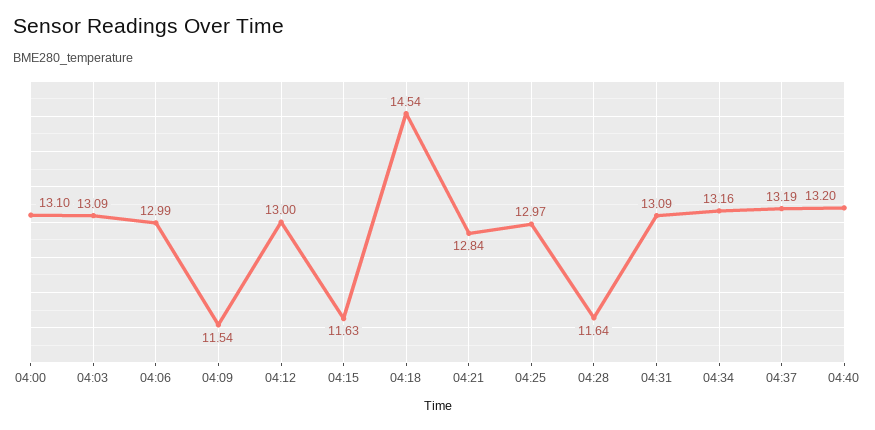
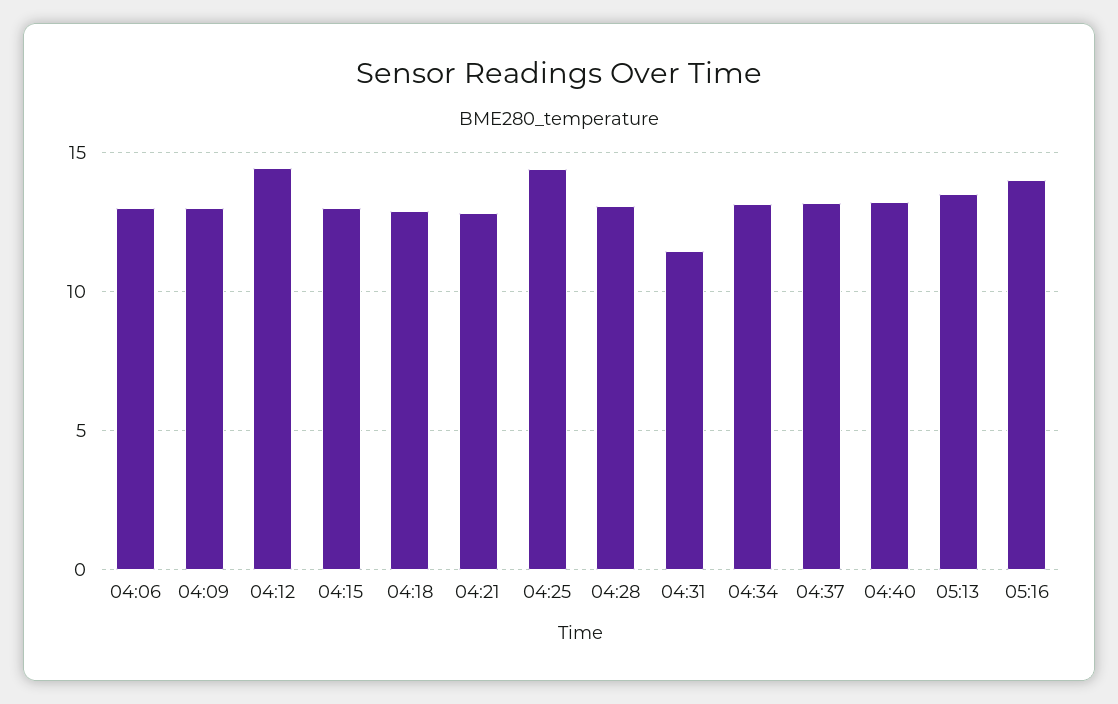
04:00: 13.1 -> none
04:03: 13.09 -> none
04:09: 11.54 -> 13
04:12: 13 -> 14.5
04:15: 11.63 -> 13
04:18: 14.54 -> 13
04:25: 12.97 -> 14.5
04:28: 11.64 -> 13
04:31: 13.09 -> 11.5
05:13: none -> 13.5
05:16: none -> 14

